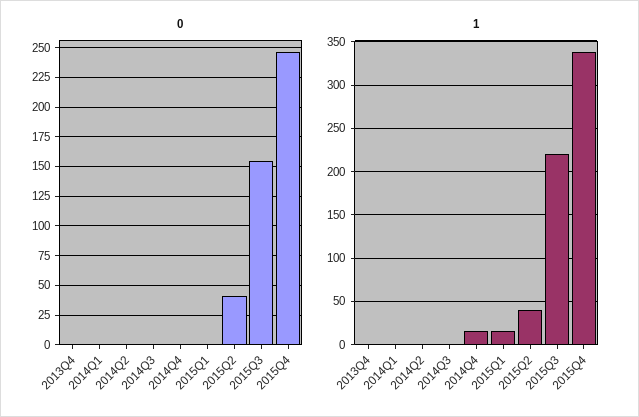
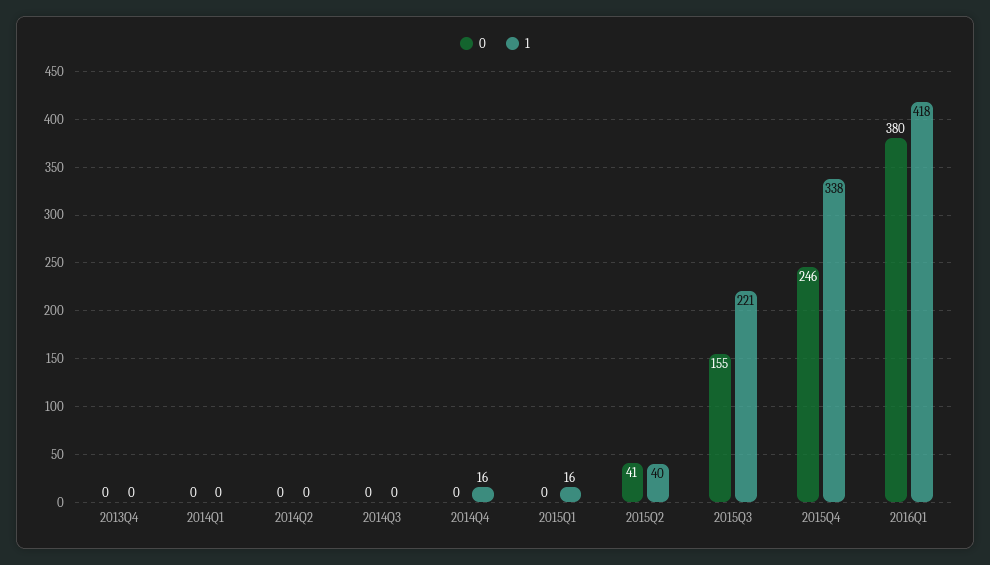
0, 2016Q1: none -> 380
1, 2016Q1: none -> 418

